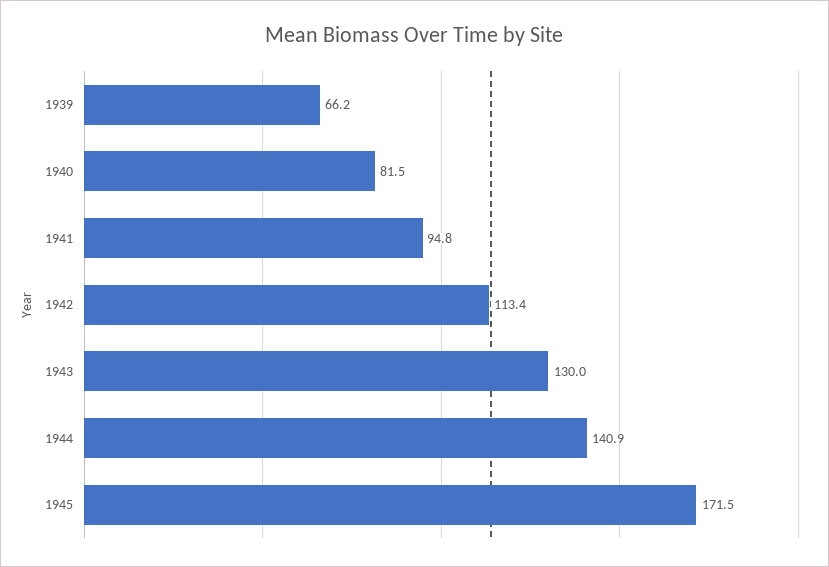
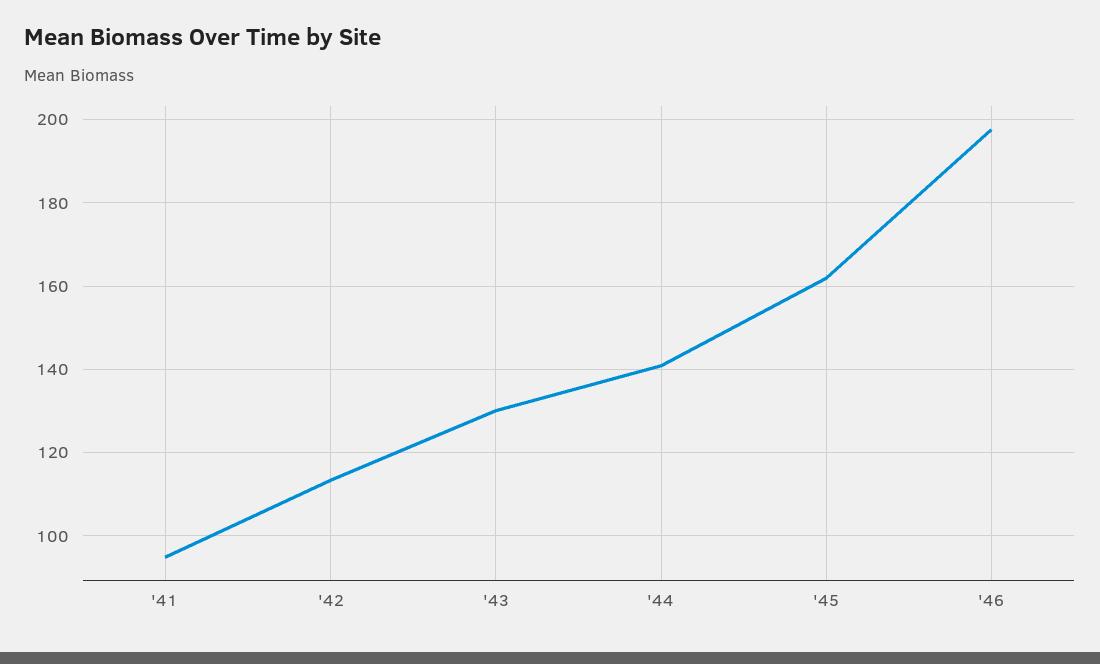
1939: 66.2 -> none
1940: 81.5 -> none
1945: 171.5 -> 162
'46: none -> 198

